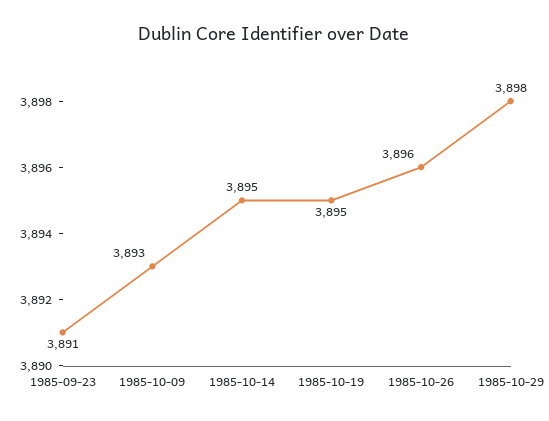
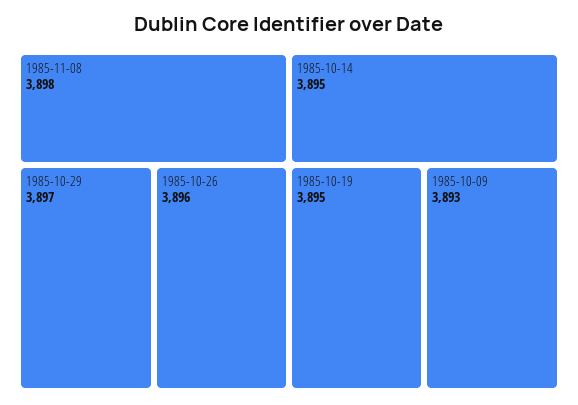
1985-09-23: 3891 -> none
1985-10-29: 3898 -> 3897
1985-11-08: none -> 3898

